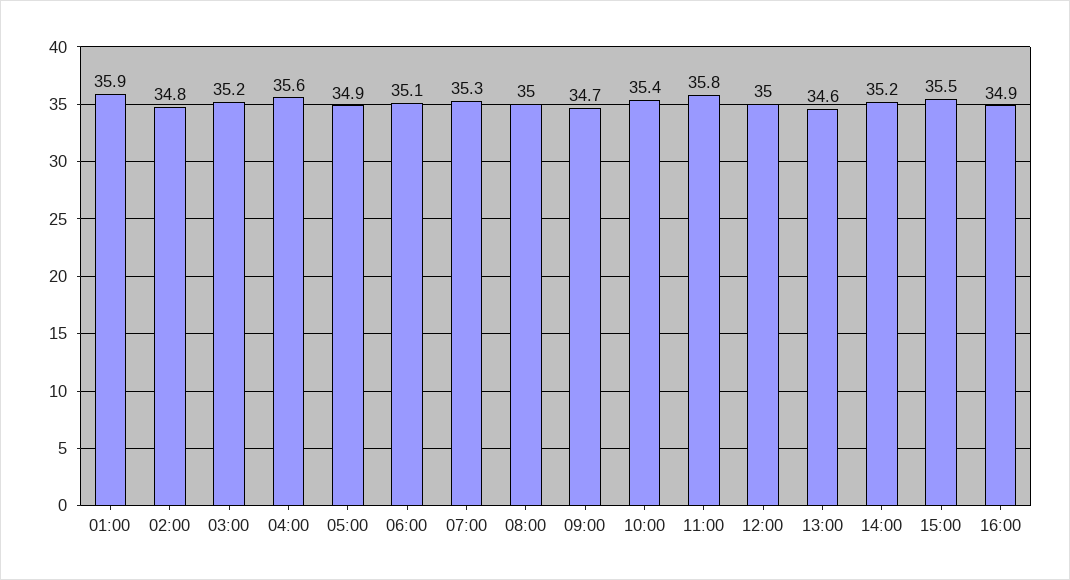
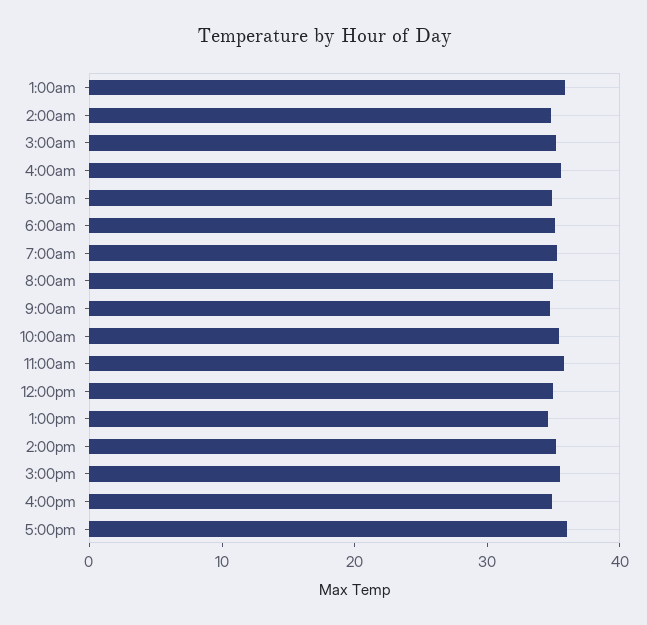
5:00pm: none -> 36

